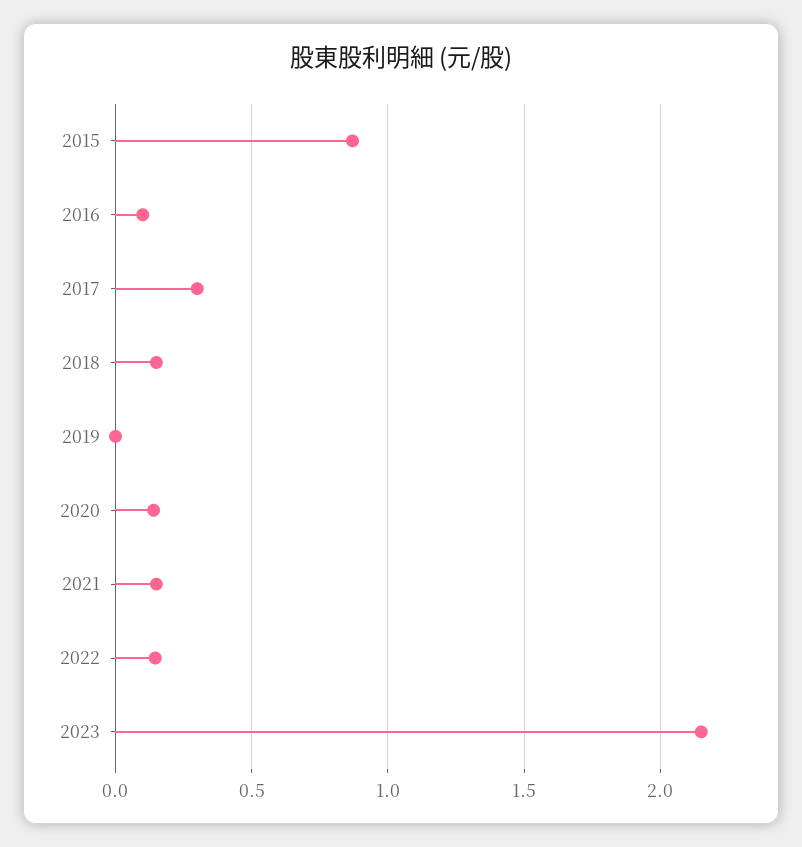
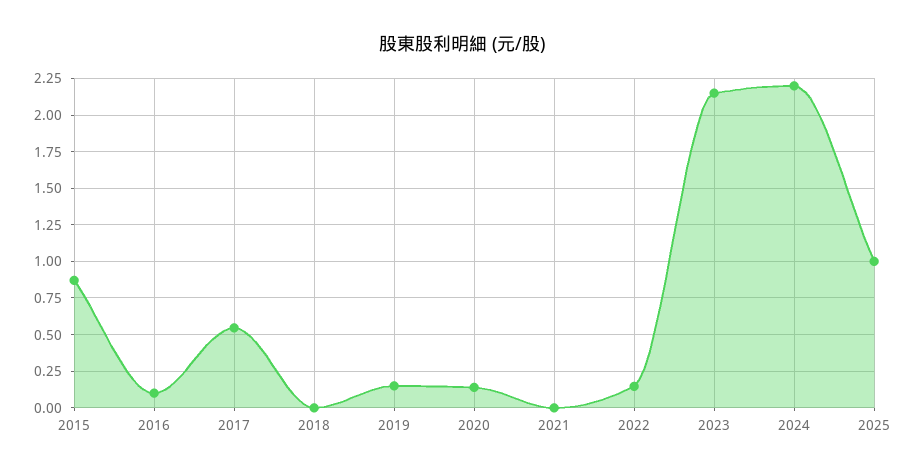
2017: 0.3 -> 0.55
2018: 0.15 -> 0
2019: 0 -> 0.15
2021: 0.15 -> 0
2024: none -> 2.2
2025: none -> 1

